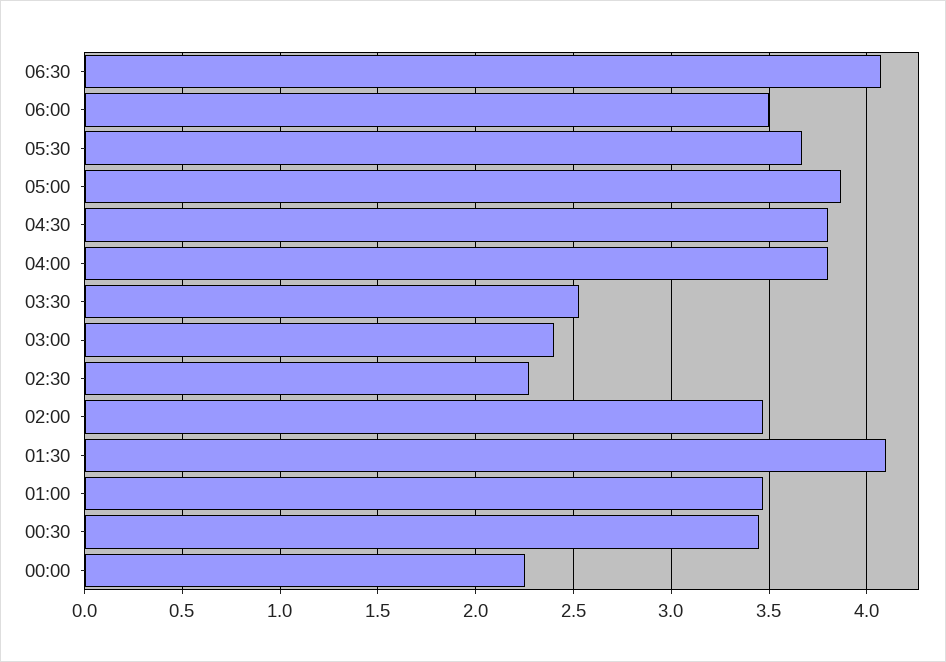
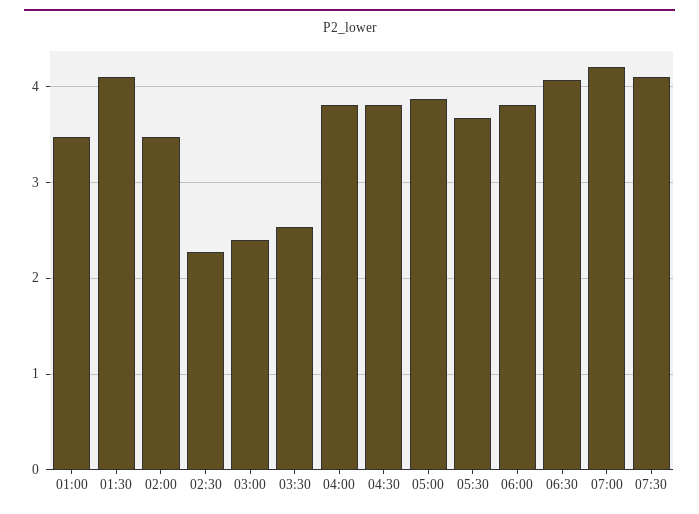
06:00: 3.5 -> 3.8
00:30: 3.45 -> none
00:00: 2.25 -> none
07:00: none -> 4.2
07:30: none -> 4.1

